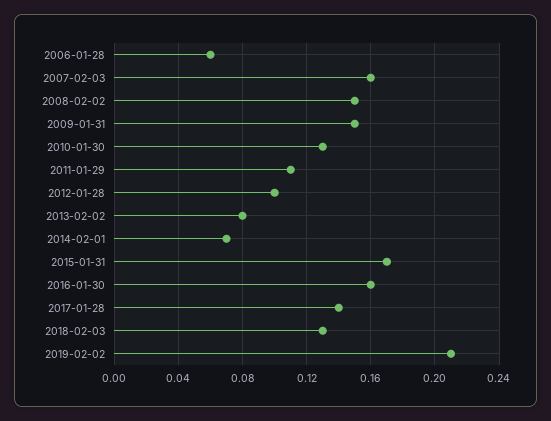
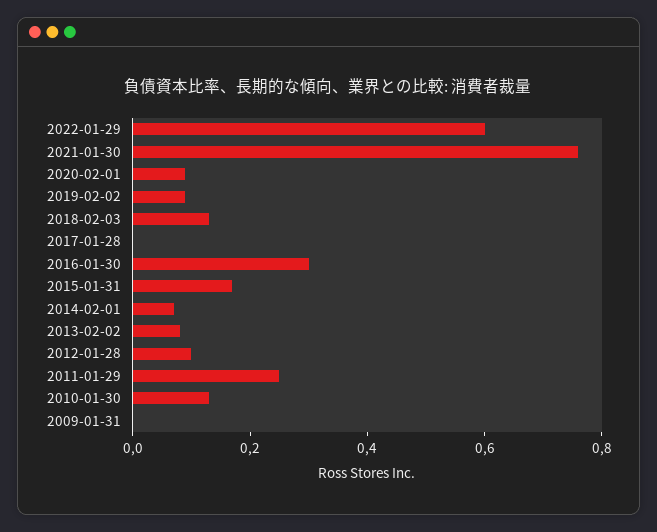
2006-01-28: 0.06 -> none
2007-02-03: 0.16 -> none
2008-02-02: 0.15 -> none
2009-01-31: 0.15 -> 0
2011-01-29: 0.11 -> 0.25
2016-01-30: 0.16 -> 0.3
2017-01-28: 0.14 -> 0
2019-02-02: 0.21 -> 0.1
2022-01-29: none -> 0.6
2021-01-30: none -> 0.75
2020-02-01: none -> 0.1

